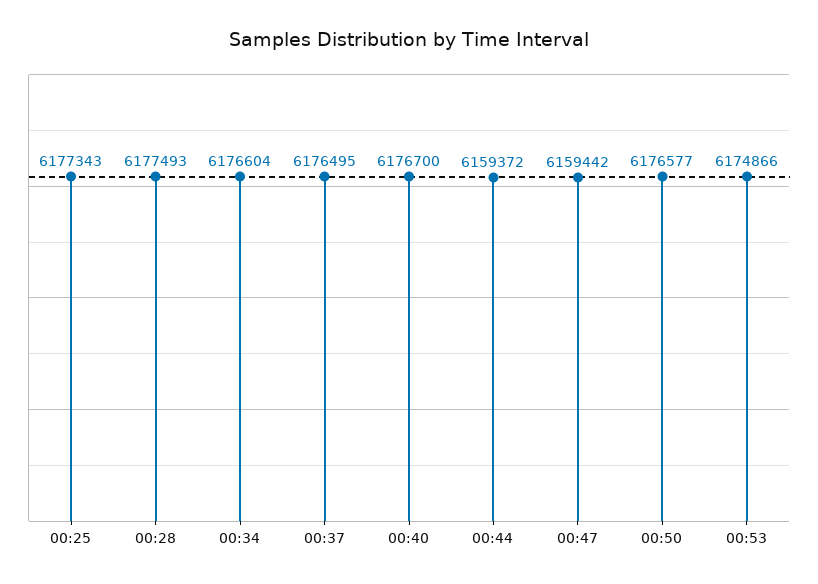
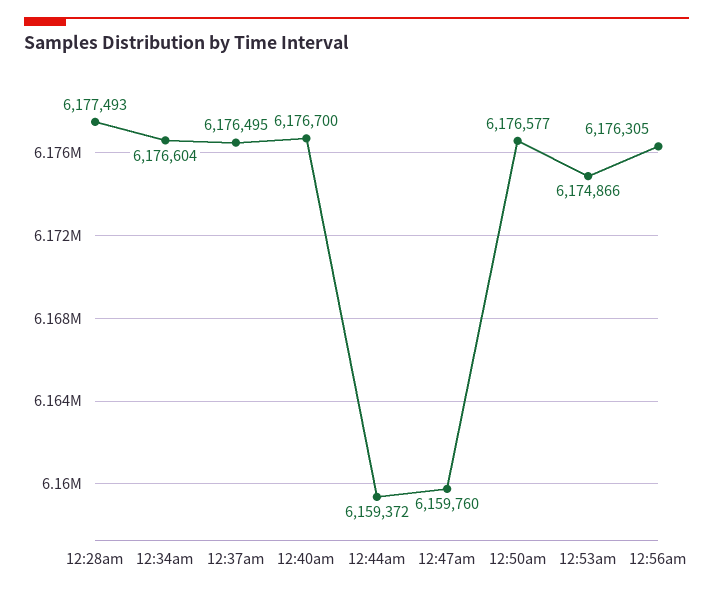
00:25: 6177343 -> none
00:47: 6159442 -> 6159760
12:56am: none -> 6176305

